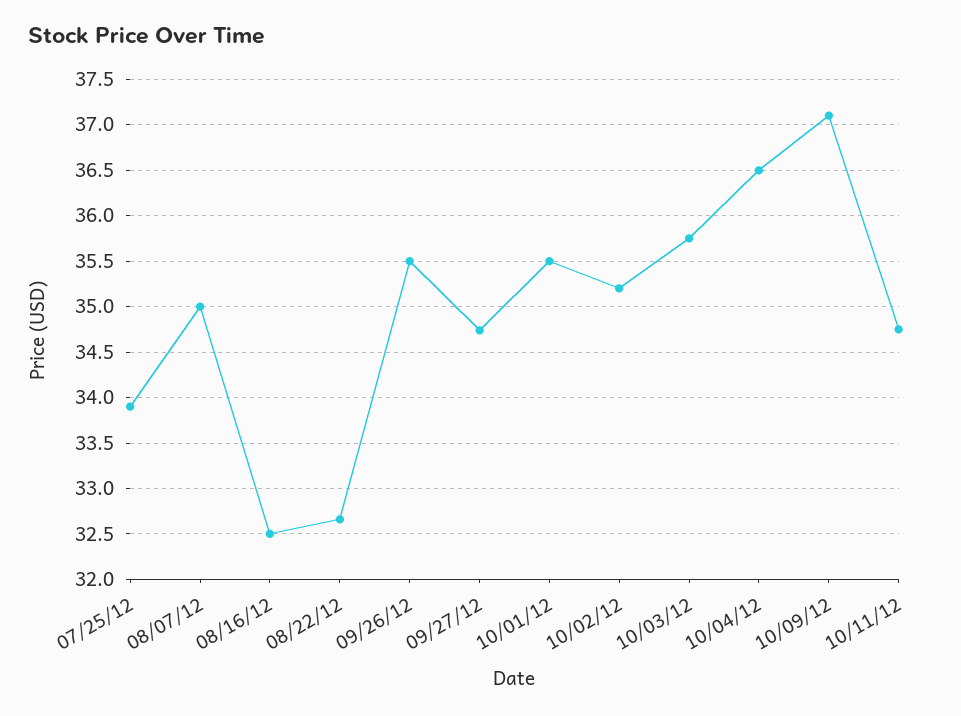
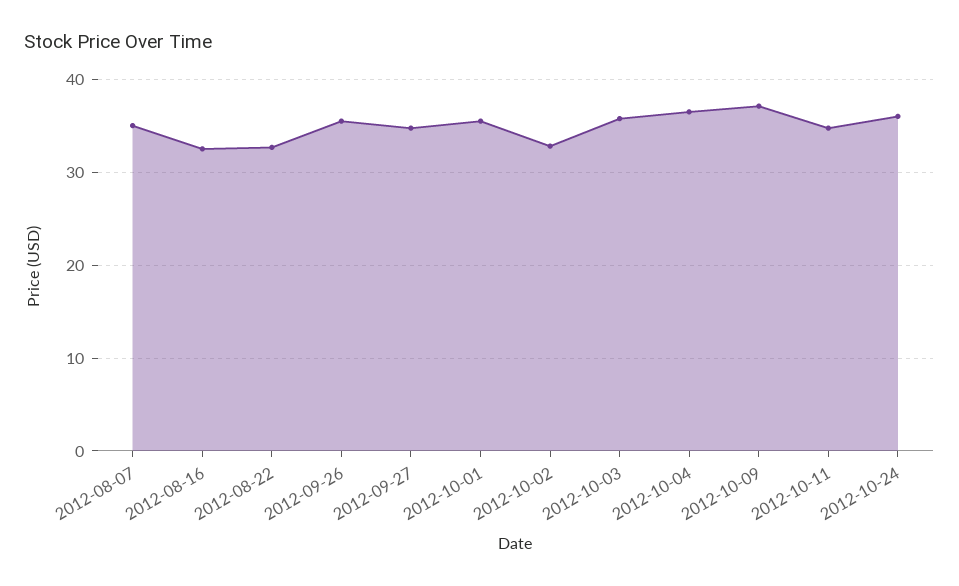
07/25/12: 33.9 -> none
10/02/12: 35.2 -> 33
2012-10-24: none -> 36

